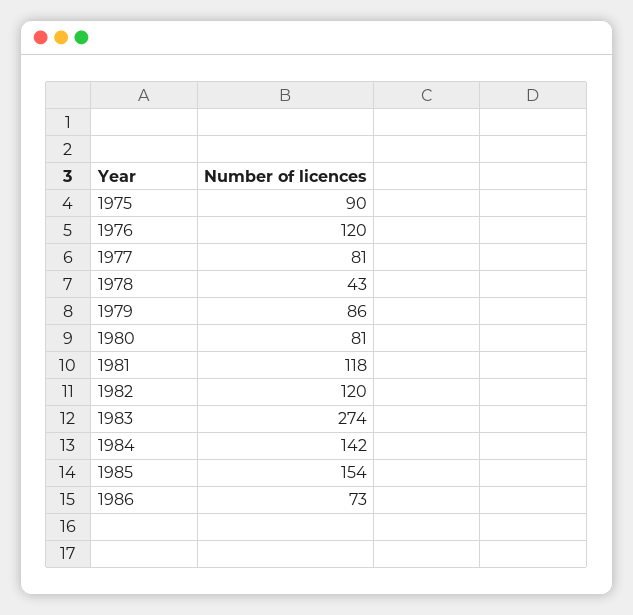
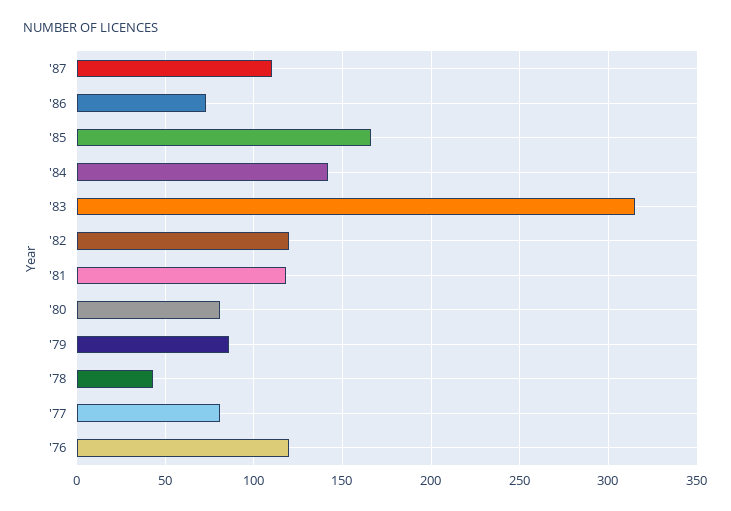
1975: 90 -> none
1983: 274 -> 315
1985: 154 -> 165
'87: none -> 110

